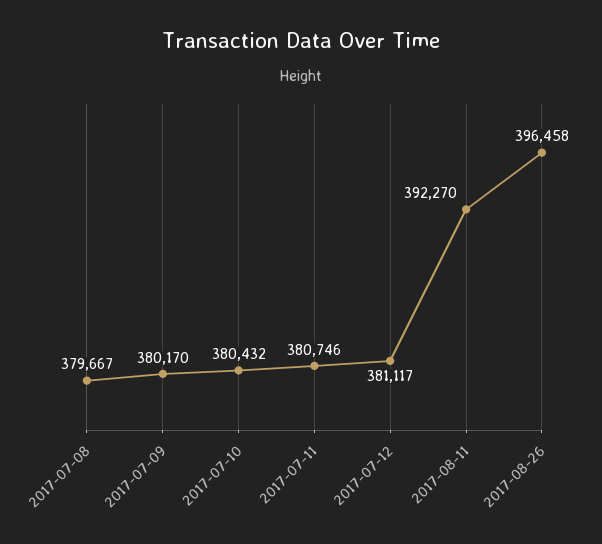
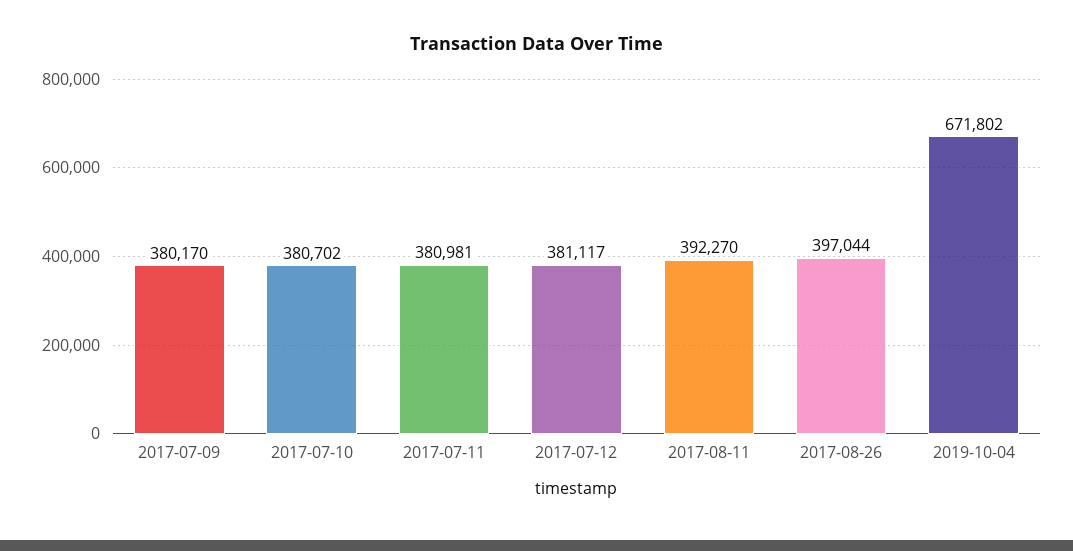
2017-07-08: 379667 -> none
2017-07-10: 380432 -> 380702
2017-07-11: 380746 -> 380981
2017-08-26: 396458 -> 397044
2019-10-04: none -> 671802

